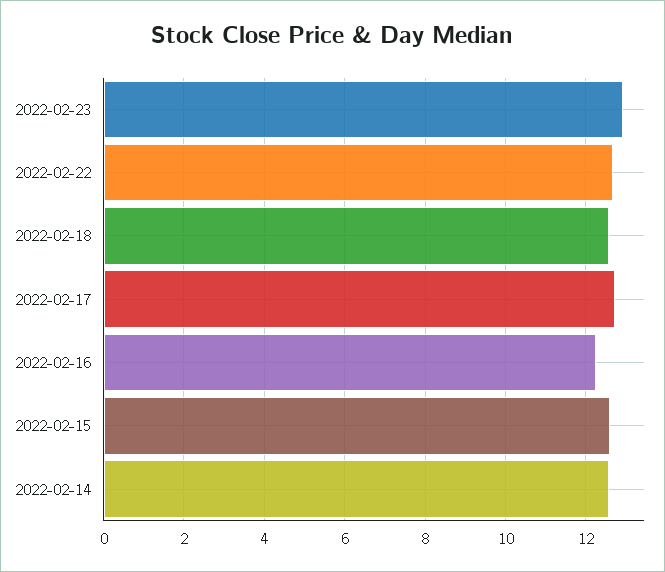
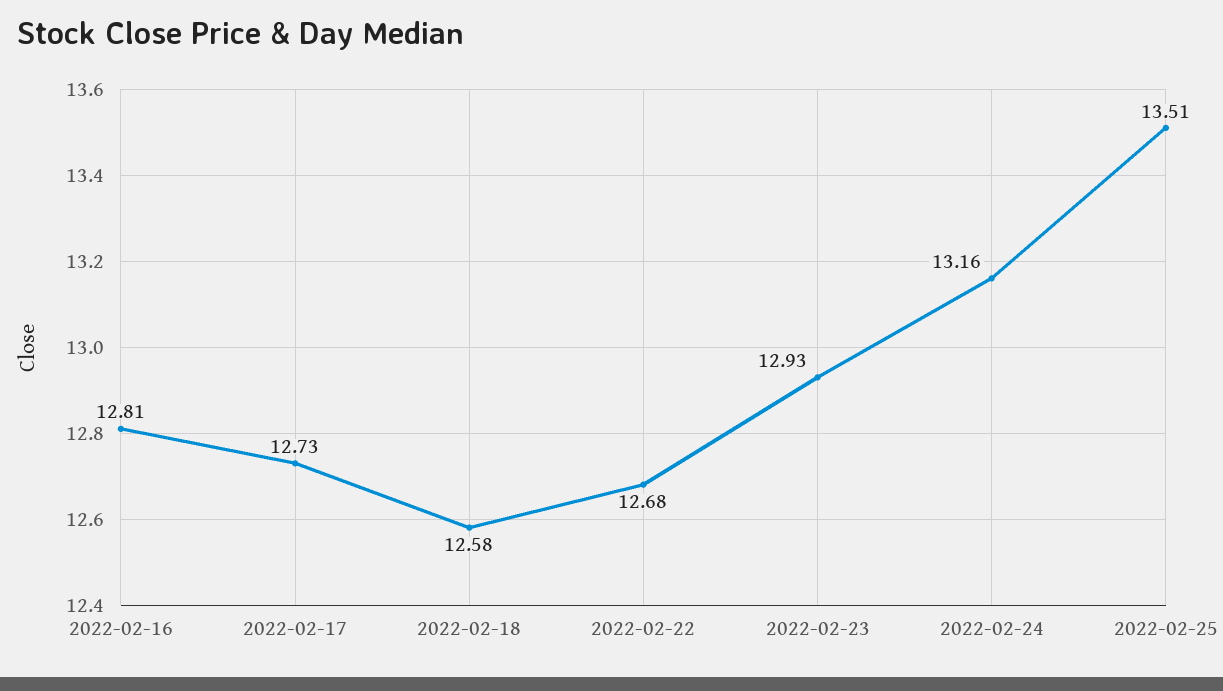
2022-02-16: 12.2 -> 12.81
2022-02-15: 12.6 -> none
2022-02-14: 12.6 -> none
2022-02-24: none -> 13.16
2022-02-25: none -> 13.51

